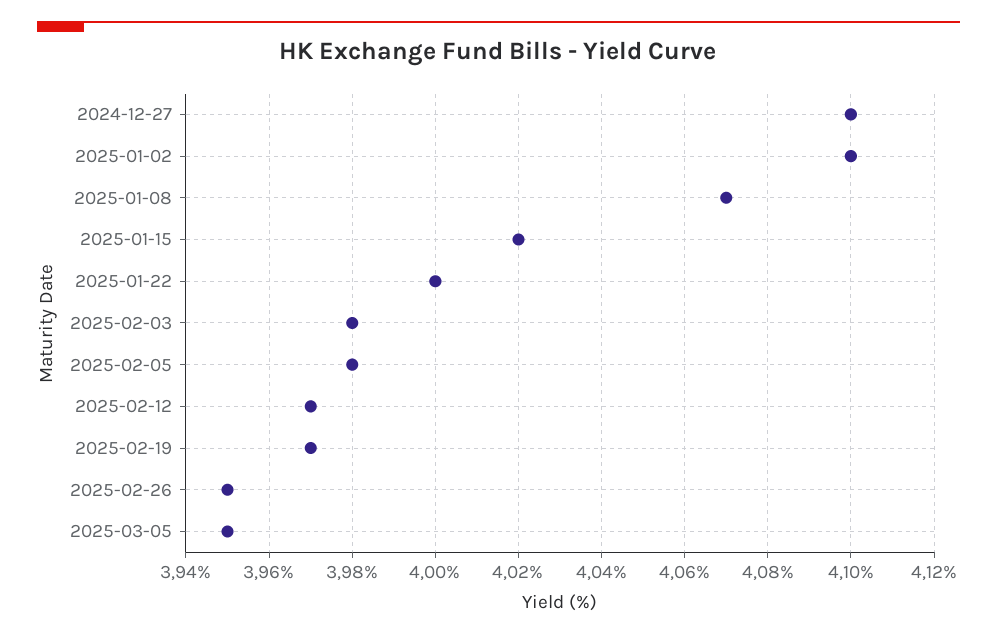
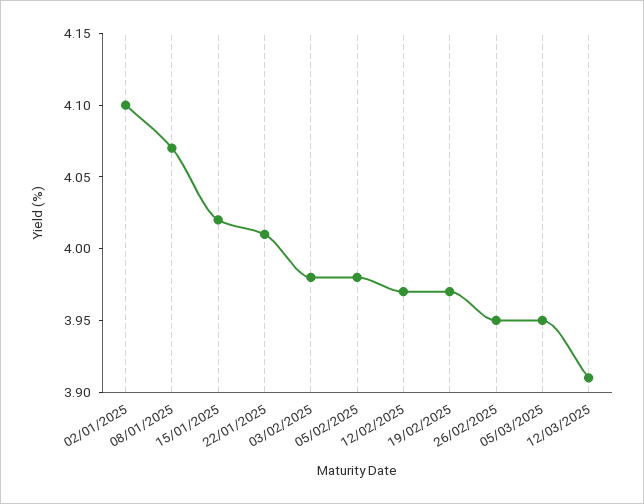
2024-12-27: 4.1 -> none
2025-01-22: 4 -> 4.01
12/03/2025: none -> 3.91

